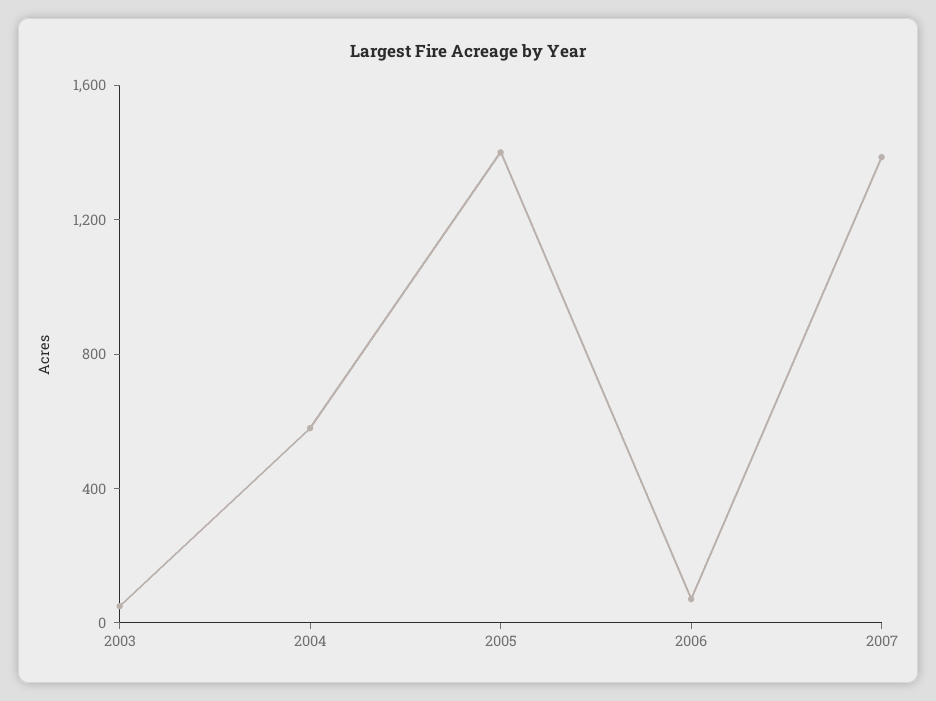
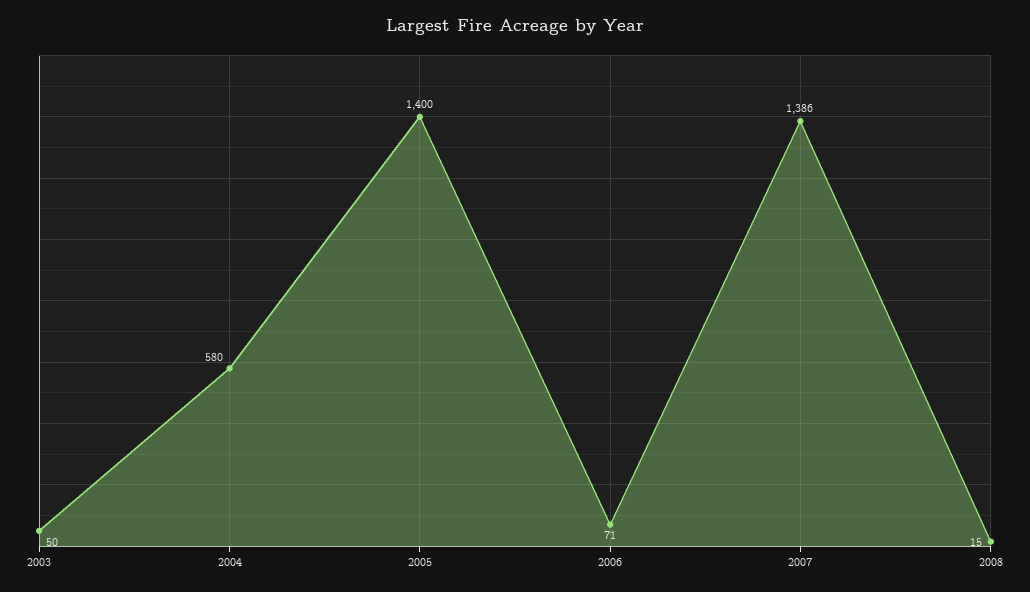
2008: none -> 15

